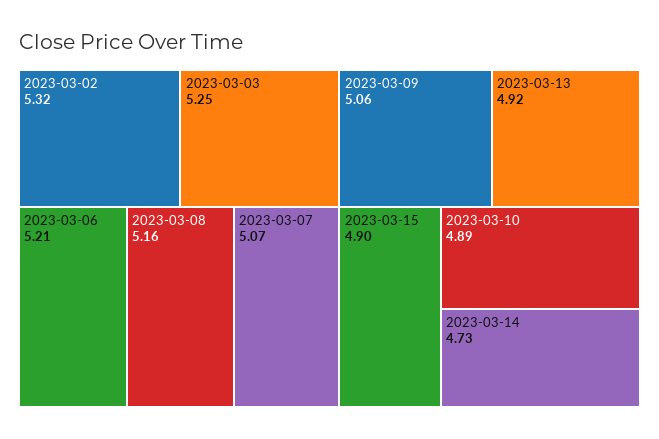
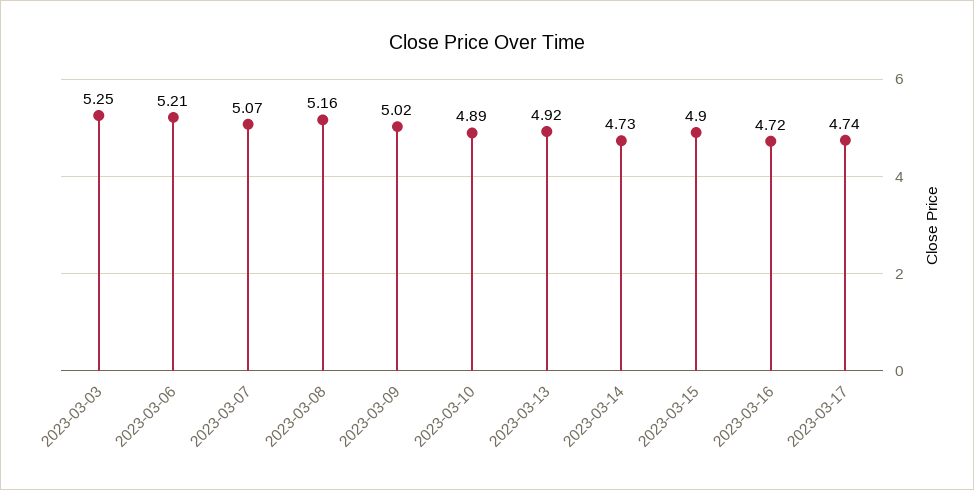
2023-03-02: 5.32 -> none
2023-03-09: 5.06 -> 5.02
2023-03-16: none -> 4.72
2023-03-17: none -> 4.74

